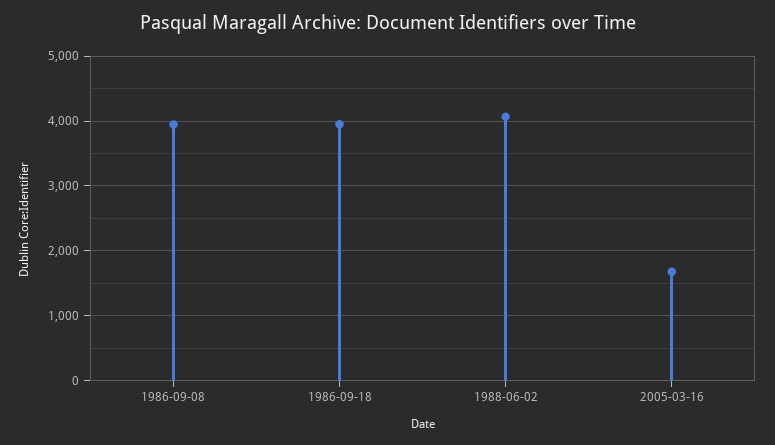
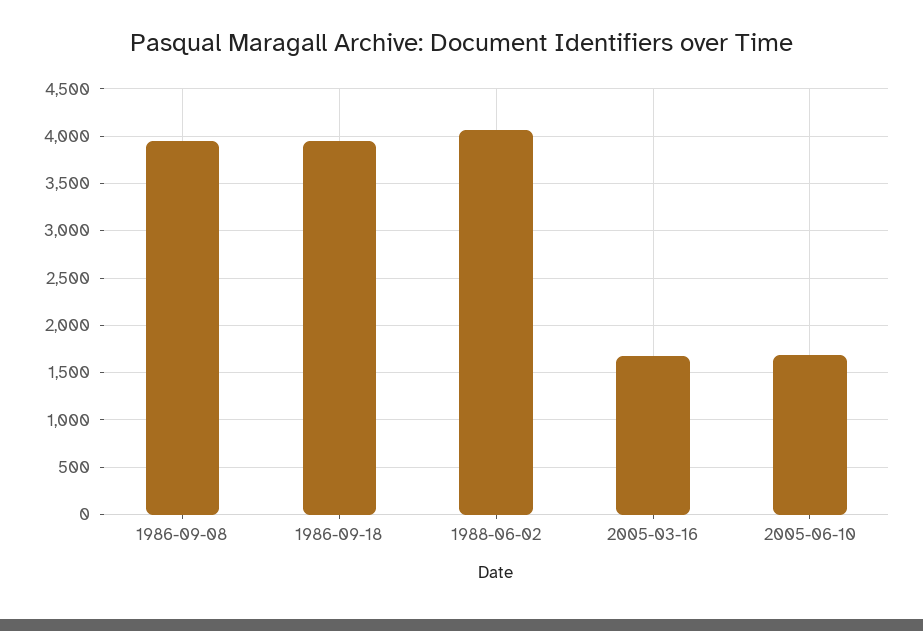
2005-06-10: none -> 1700

